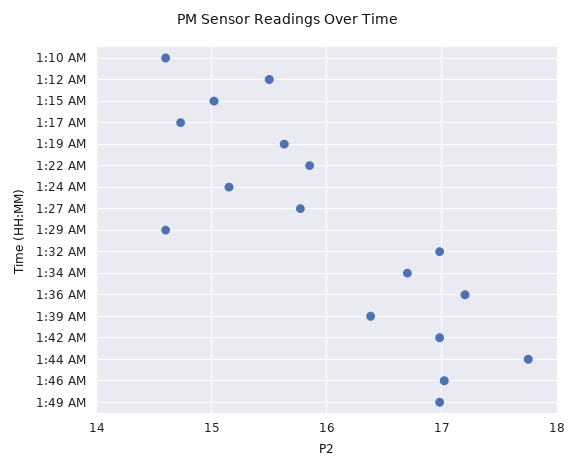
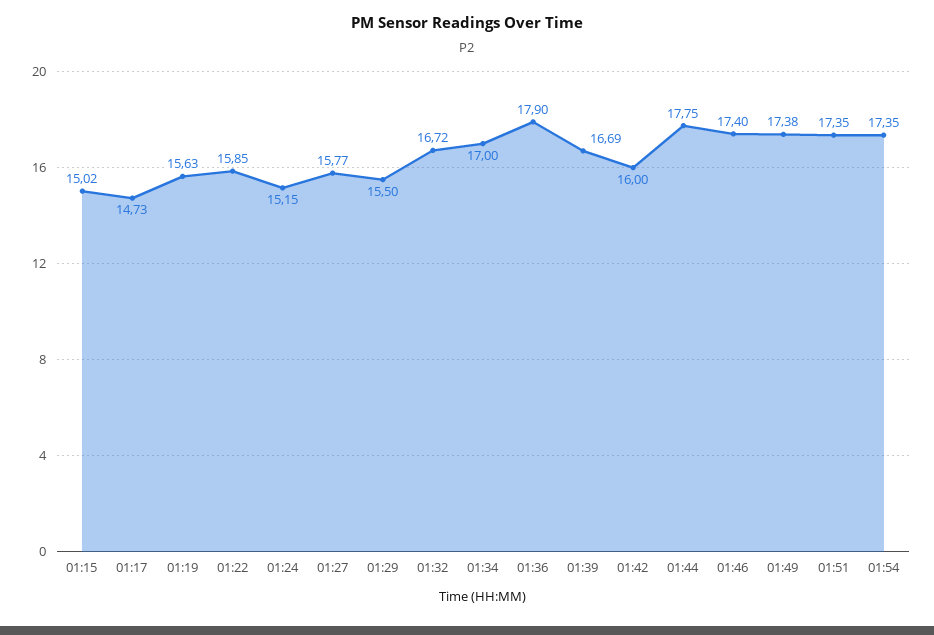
1:10 AM: 14.6 -> none
1:12 AM: 15.5 -> none
1:29 AM: 14.6 -> 15.5
1:32 AM: 17 -> 16.72
1:34 AM: 16.7 -> 17
1:36 AM: 17.2 -> 17.9
1:39 AM: 16.4 -> 16.69
1:42 AM: 17 -> 16
1:46 AM: 17 -> 17.4
1:49 AM: 17 -> 17.38
01:51: none -> 17.35
01:54: none -> 17.35

